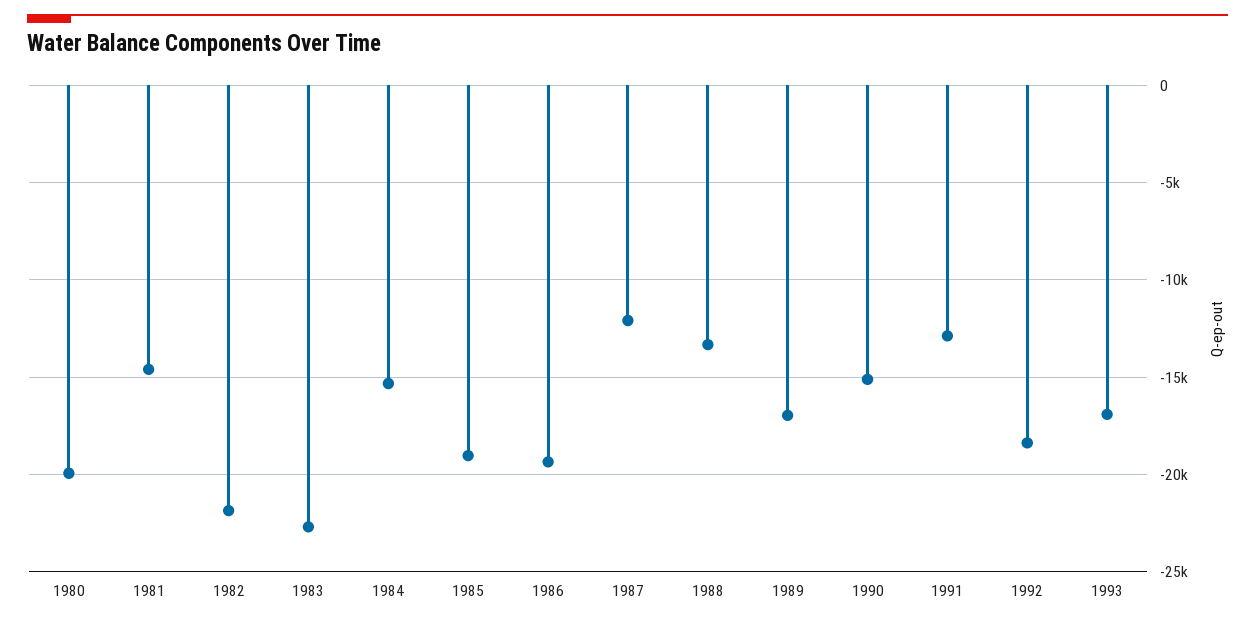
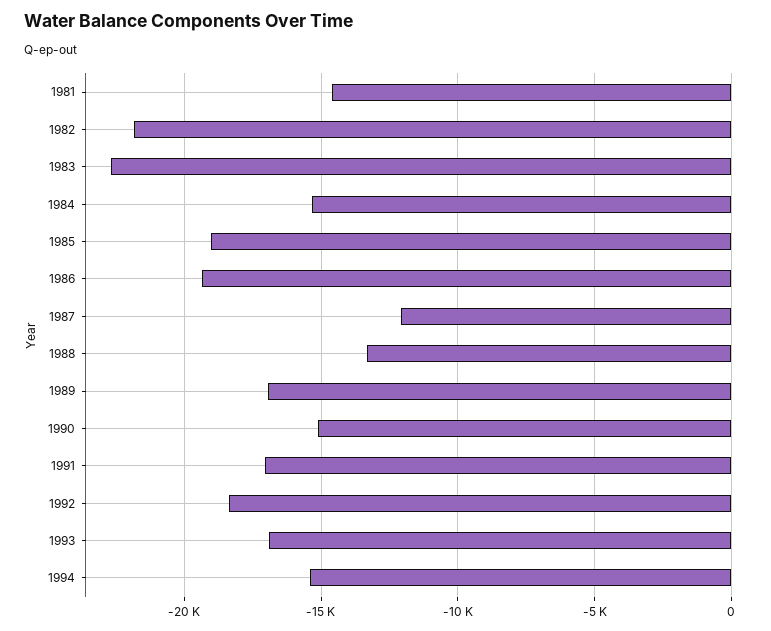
1980: -20000 -> none
1991: -13000 -> -17000
1994: none -> -15500

